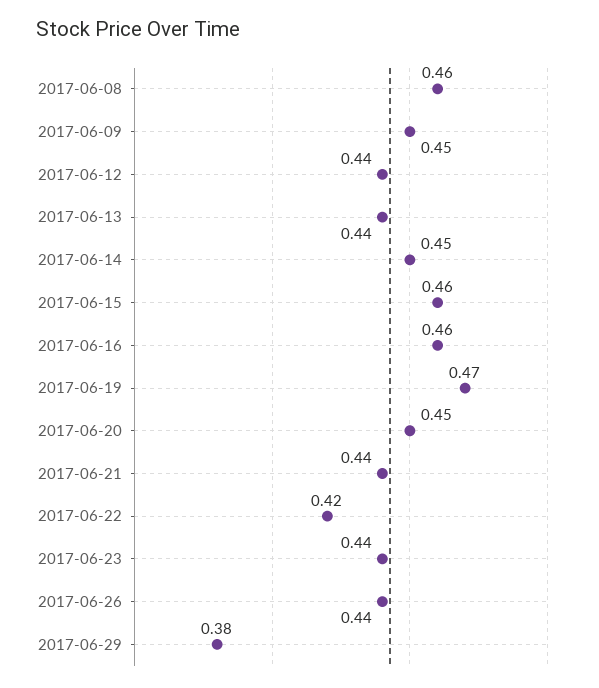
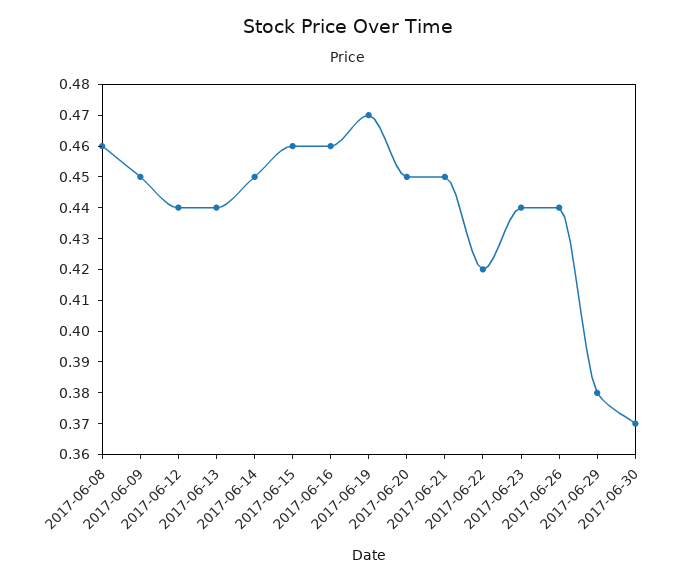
2017-06-21: 0.44 -> 0.45
2017-06-30: none -> 0.37

